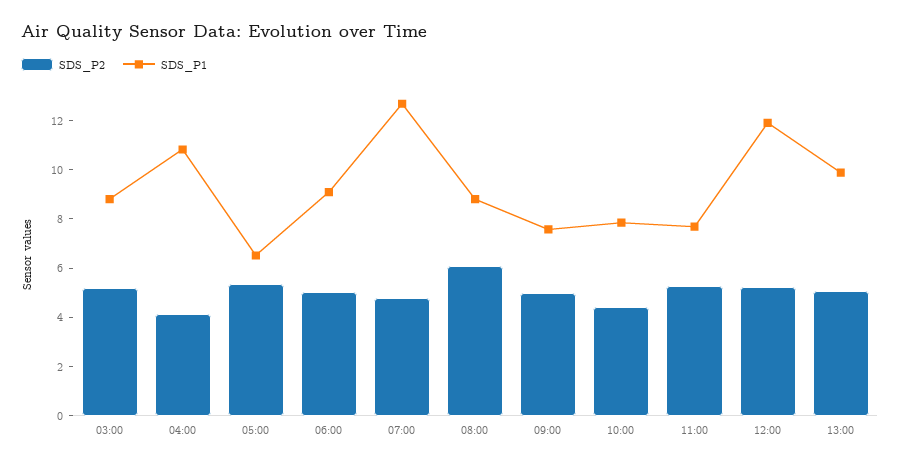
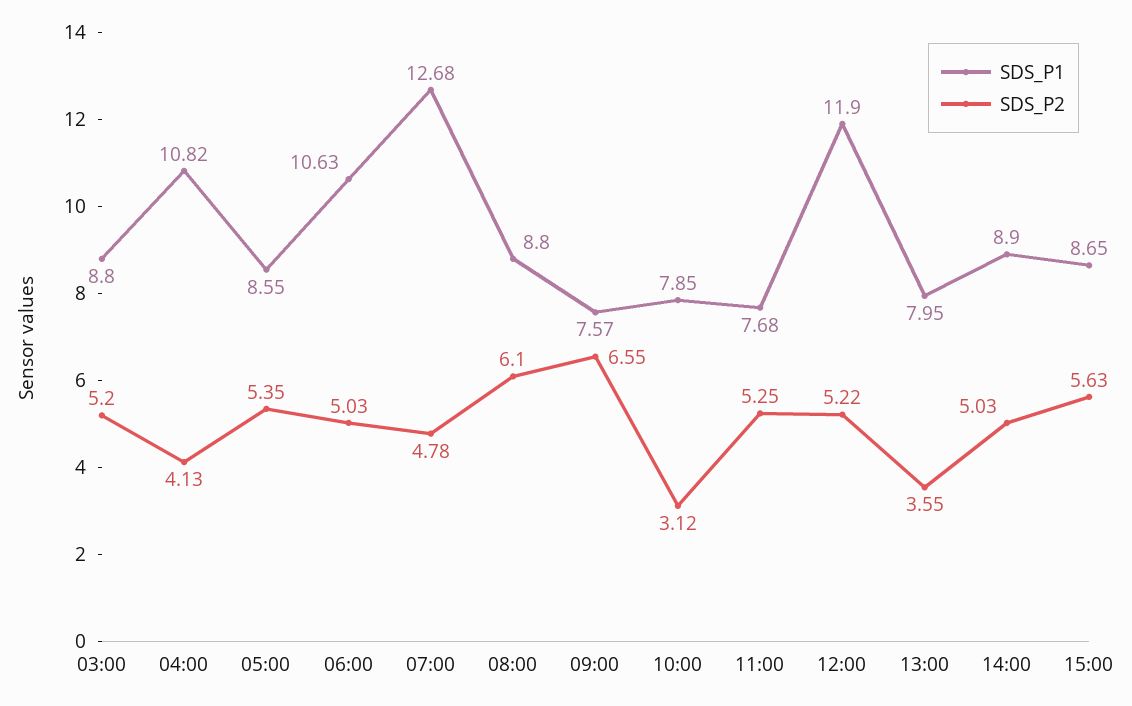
SDS_P1, 05:00: 6.5 -> 8.55
SDS_P1, 06:00: 9 -> 10.63
SDS_P2, 09:00: 5 -> 6.55
SDS_P2, 10:00: 4.5 -> 3.12
SDS_P2, 13:00: 5 -> 3.55
SDS_P1, 13:00: 10 -> 7.95
SDS_P1, 14:00: none -> 8.9
SDS_P2, 14:00: none -> 5.03
SDS_P1, 15:00: none -> 8.65
SDS_P2, 15:00: none -> 5.63

